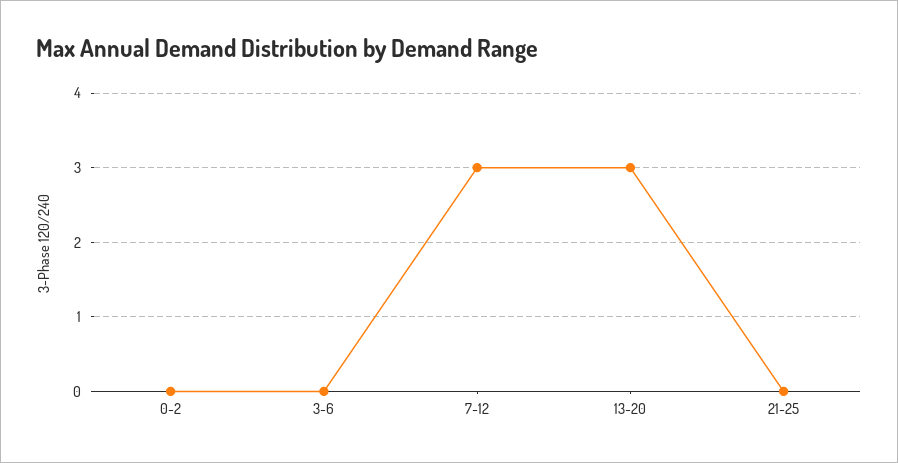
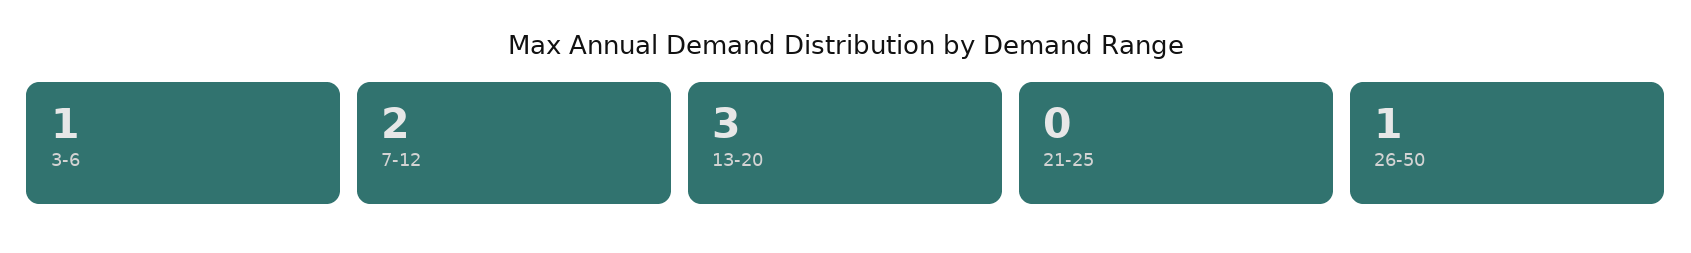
0-2: 0 -> none
3-6: 0 -> 1
7-12: 3 -> 2
26-50: none -> 1

